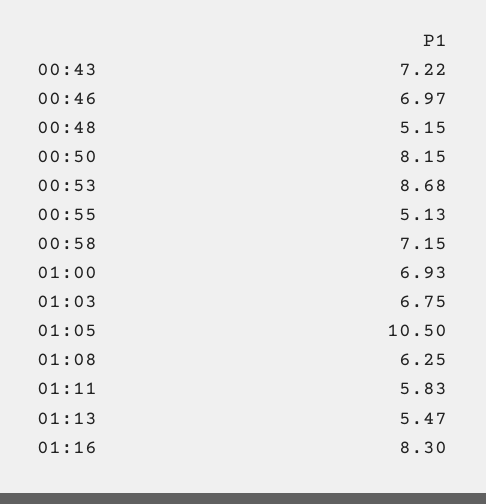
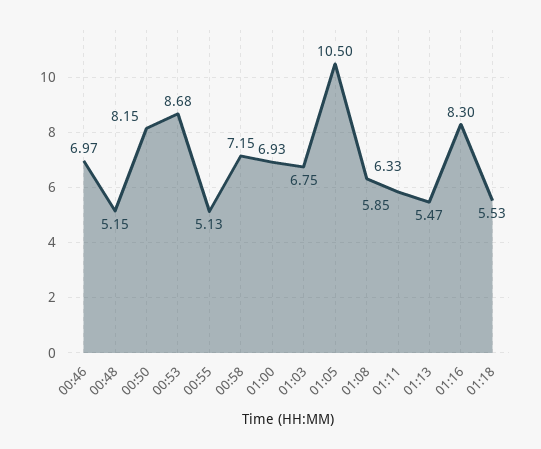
00:43: 7.22 -> none
01:08: 6.25 -> 6.33
01:11: 5.83 -> 5.85
01:18: none -> 5.53

